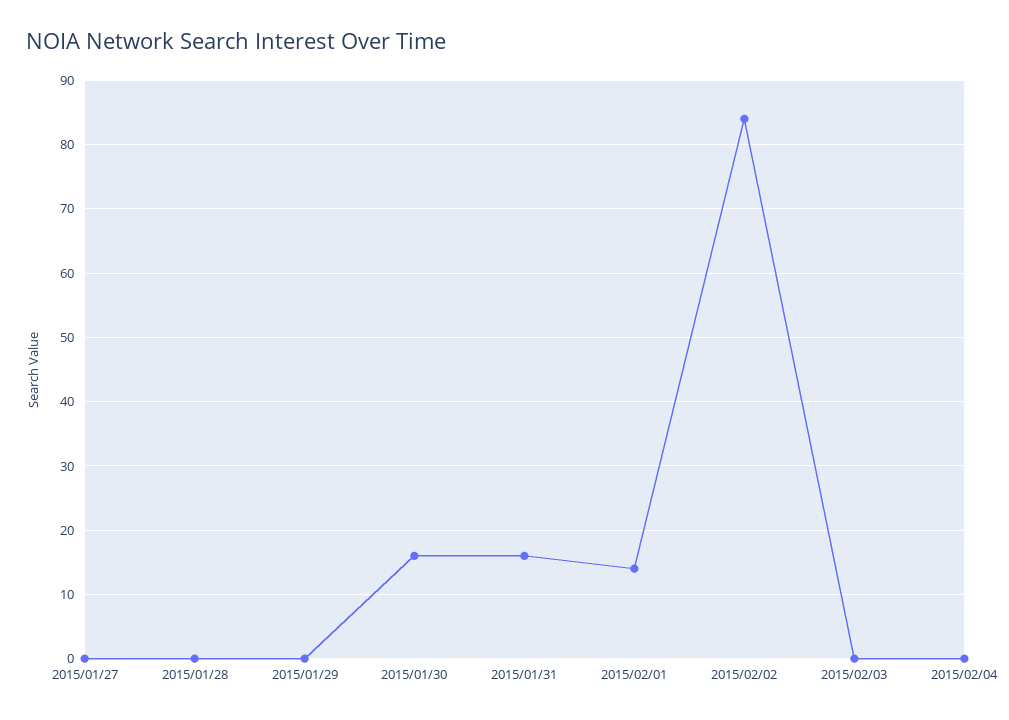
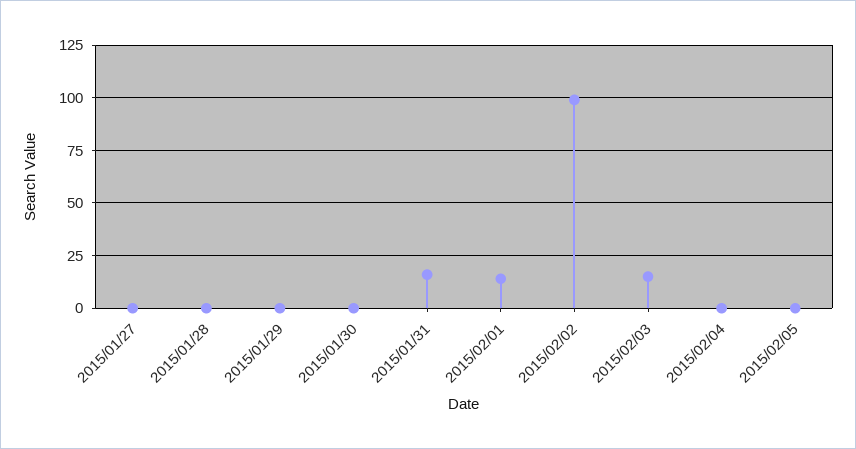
2015/01/30: 16 -> 0
2015/02/02: 84 -> 100
2015/02/03: 0 -> 15
2015/02/05: none -> 0

